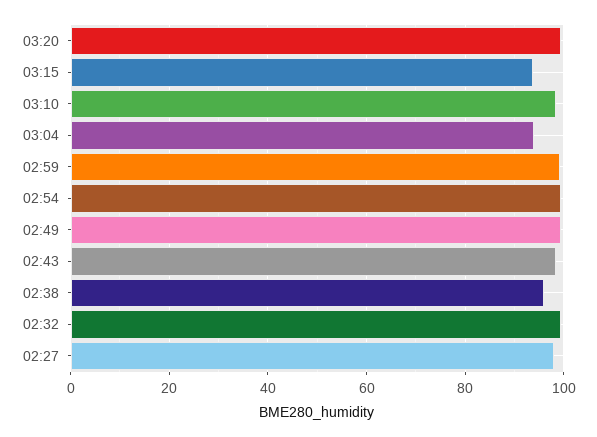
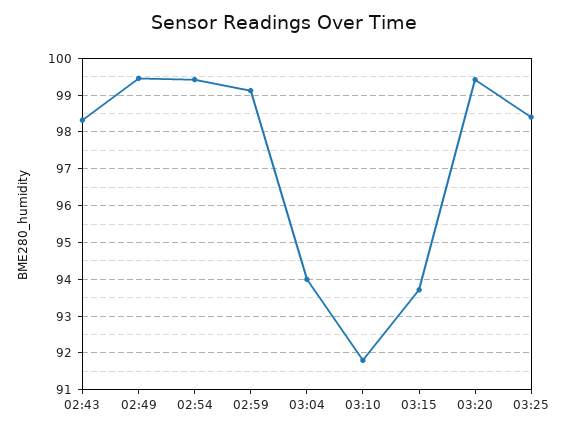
03:10: 98 -> 91.8
02:38: 96 -> none
02:32: 100 -> none
02:27: 98 -> none
03:25: none -> 98.4

